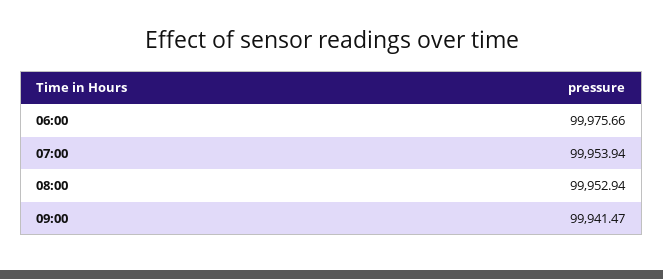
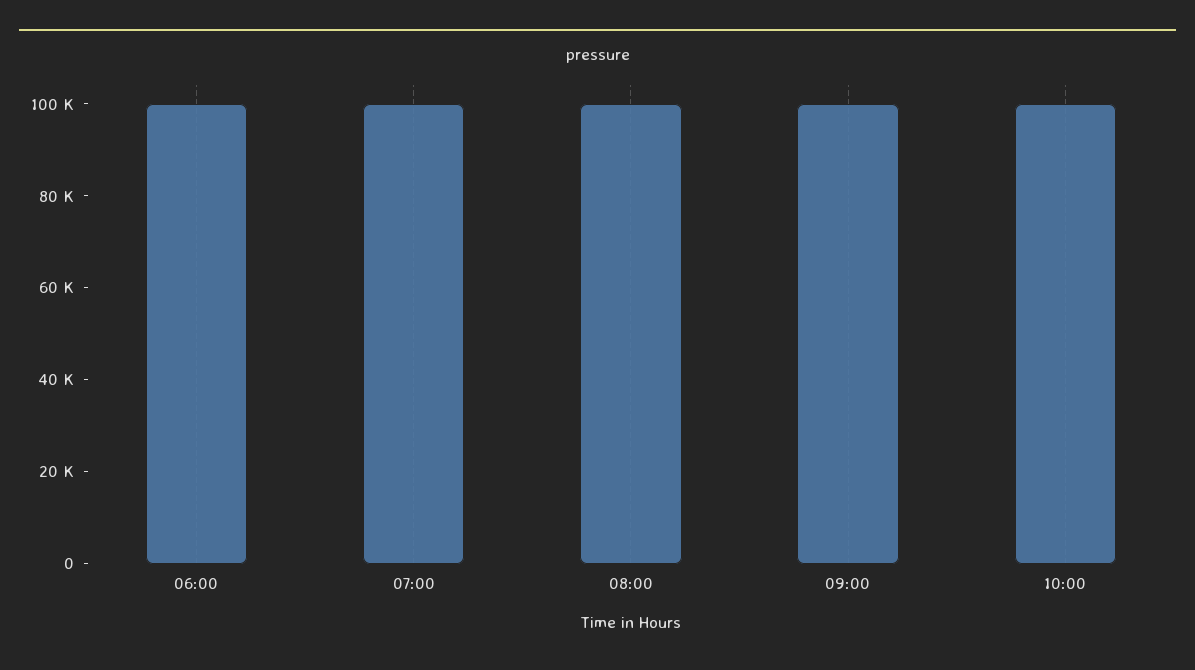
10:00: none -> 100000

